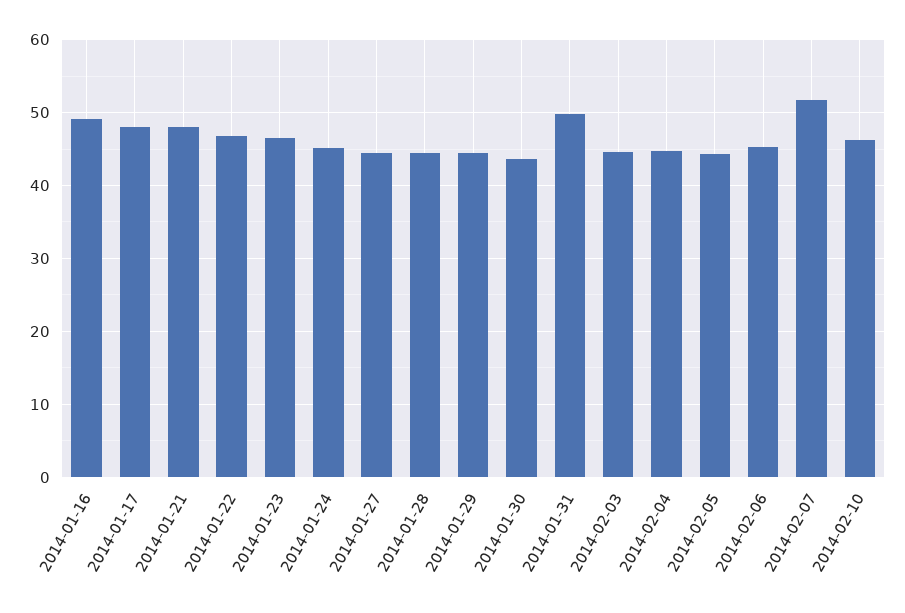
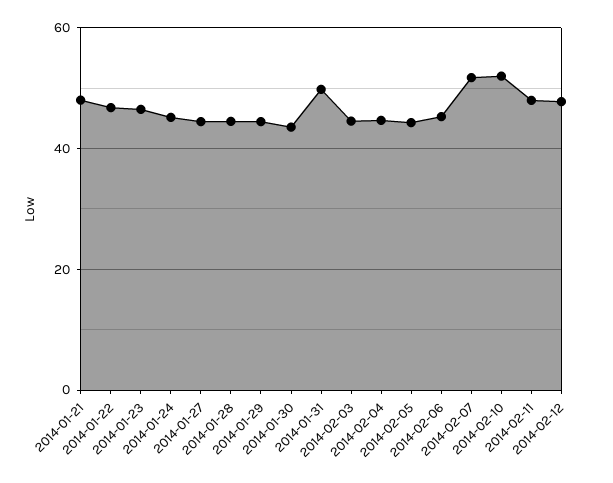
2014-01-16: 49 -> none
2014-01-17: 48 -> none
2014-02-10: 46 -> 52
2014-02-11: none -> 48
2014-02-12: none -> 48

